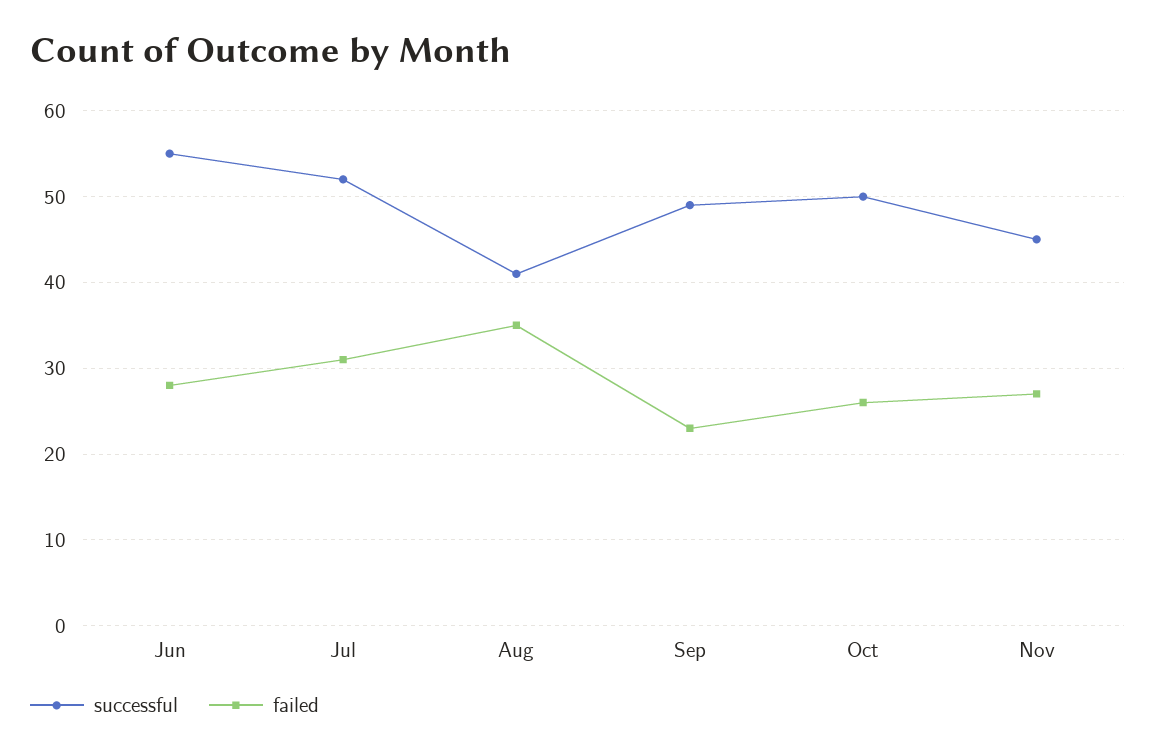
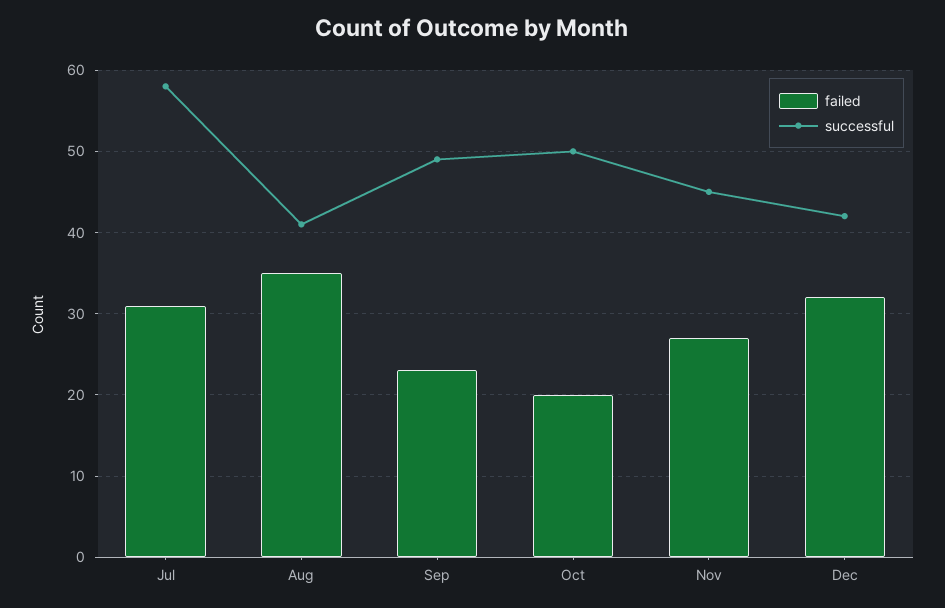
successful, Jun: 55 -> none
failed, Jun: 28 -> none
successful, Jul: 52 -> 58
failed, Oct: 26 -> 20
failed, Dec: none -> 32
successful, Dec: none -> 42

